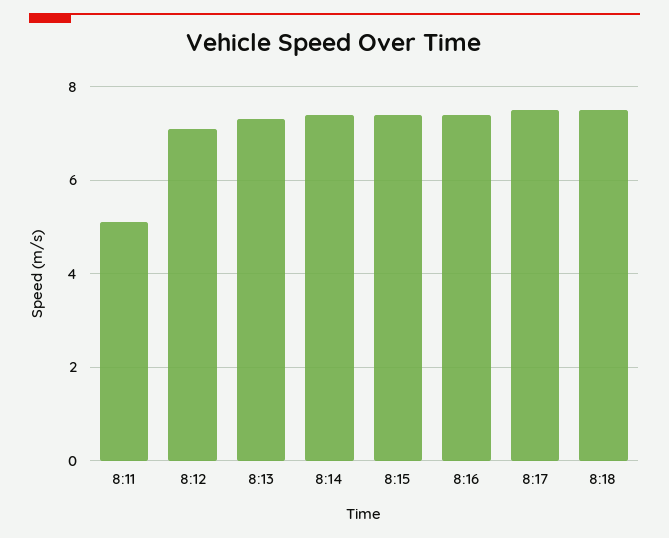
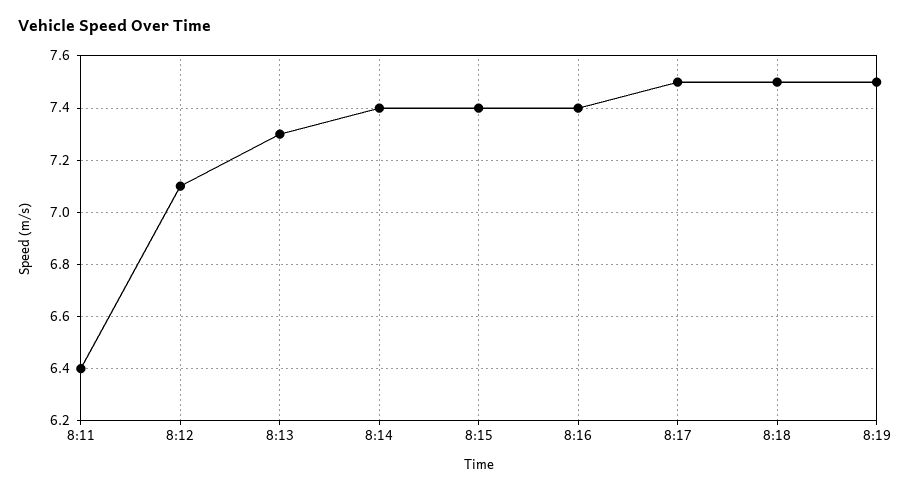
8:11: 5 -> 6.4
8:19: none -> 7.5

